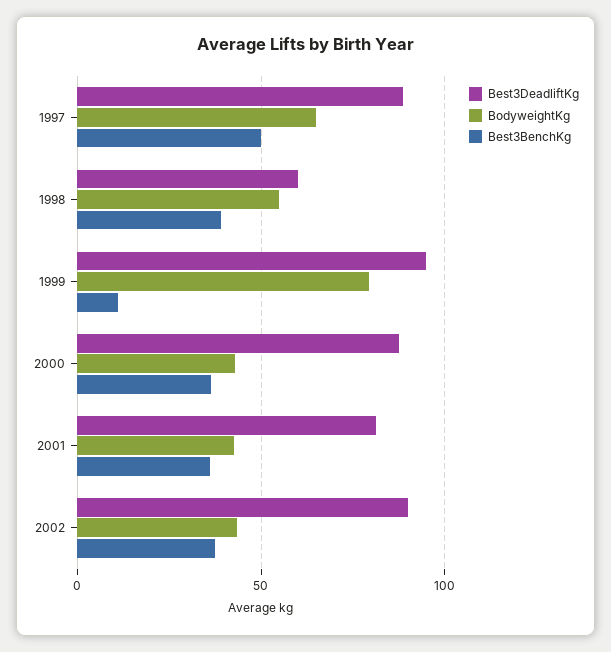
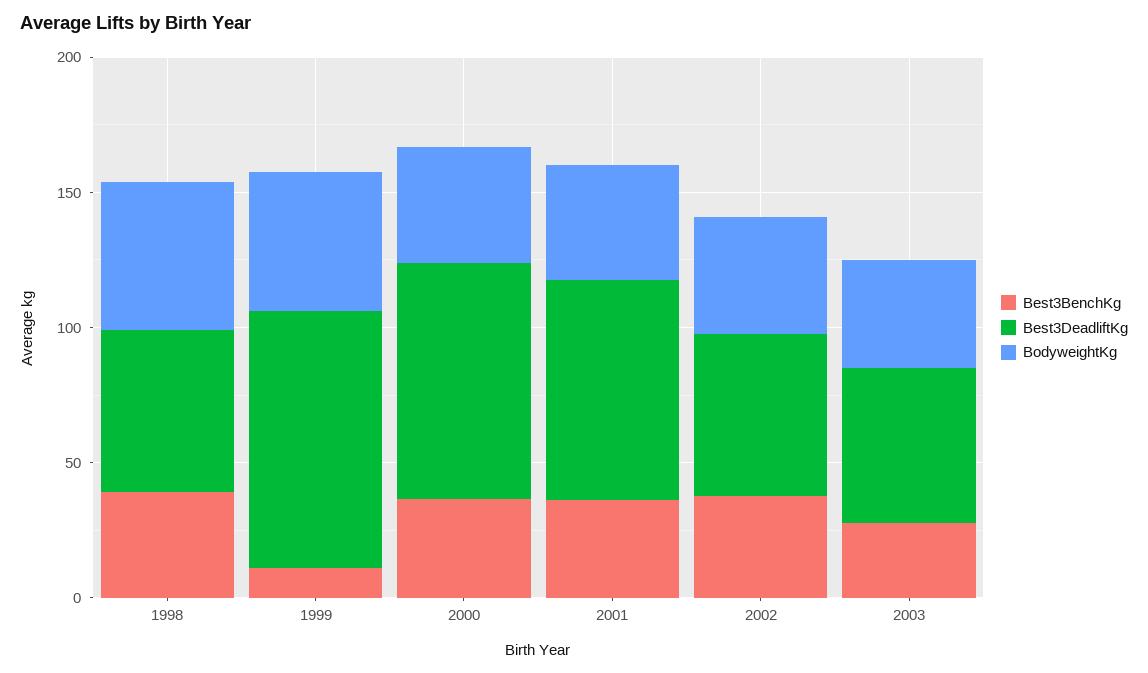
Best3DeadliftKg, 1997: 90 -> none
BodyweightKg, 1997: 65 -> none
Best3BenchKg, 1997: 50 -> none
BodyweightKg, 1999: 80 -> 50
Best3DeadliftKg, 2002: 90 -> 60
Best3BenchKg, 2003: none -> 30
Best3DeadliftKg, 2003: none -> 60
BodyweightKg, 2003: none -> 40

